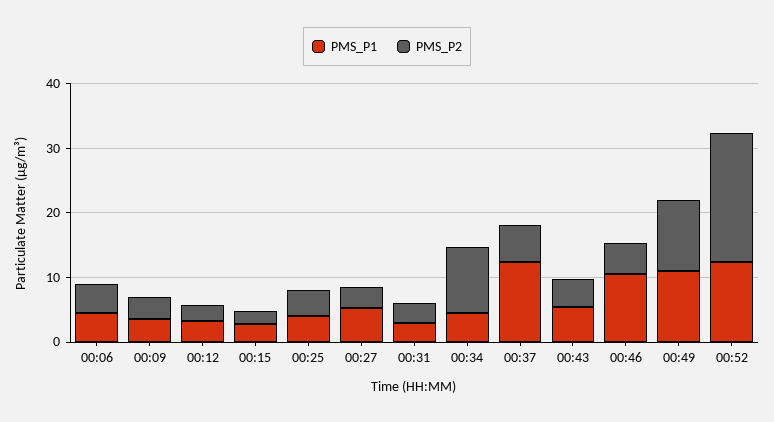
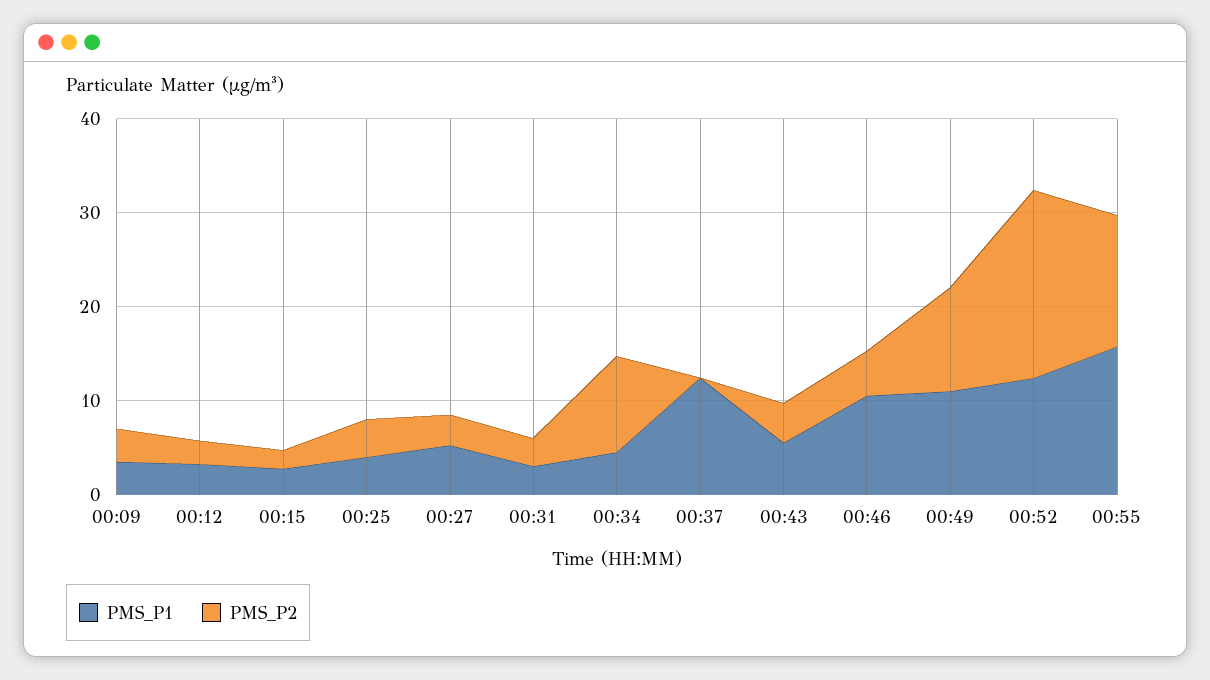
PMS_P1, 00:06: 4 -> none
PMS_P2, 00:06: 4 -> none
PMS_P2, 00:37: 6 -> 0
PMS_P1, 00:55: none -> 16
PMS_P2, 00:55: none -> 14

